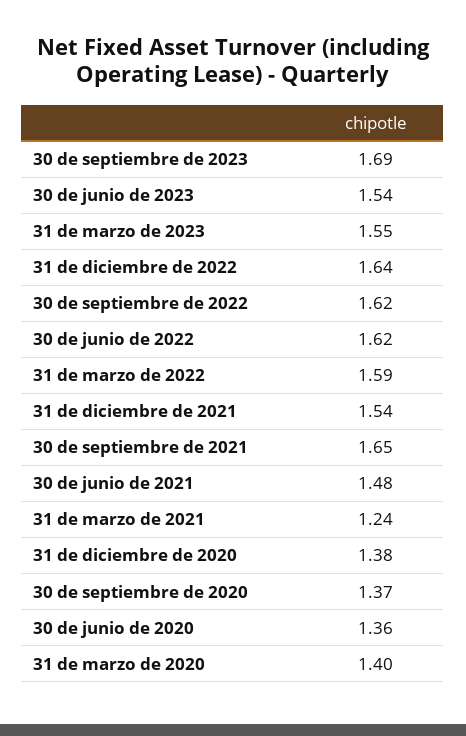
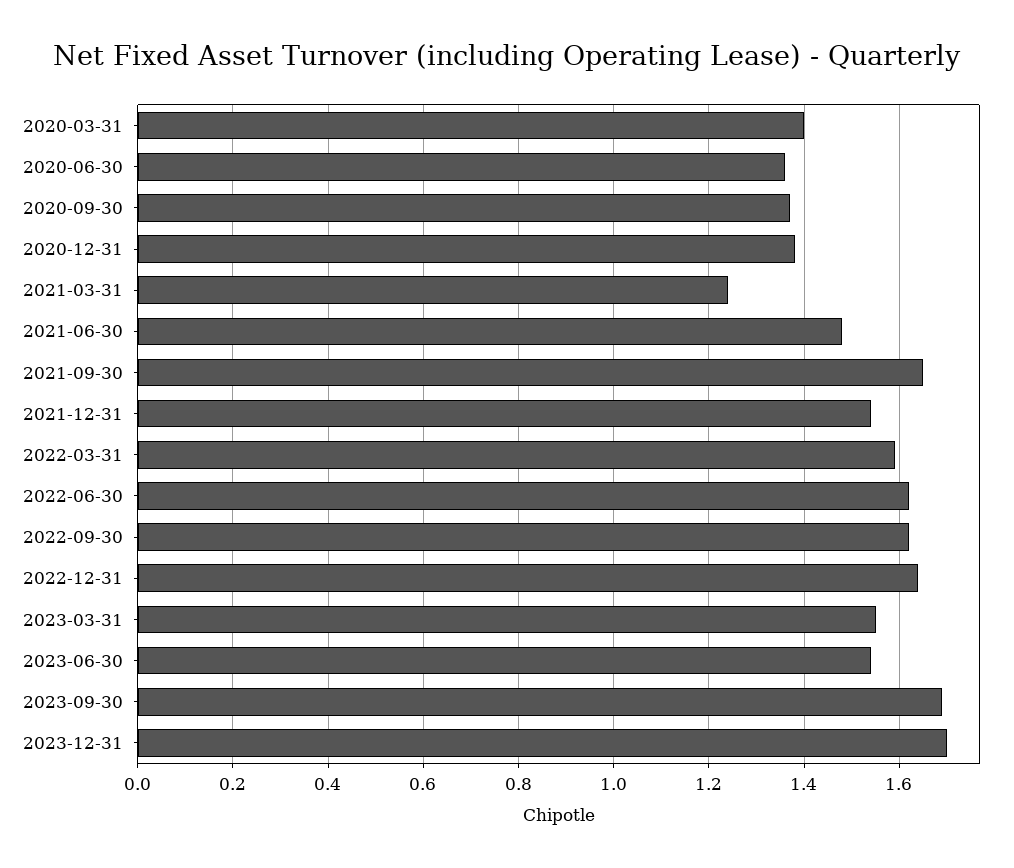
2023-12-31: none -> 1.7

